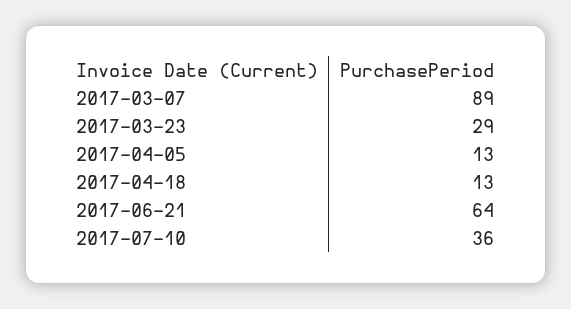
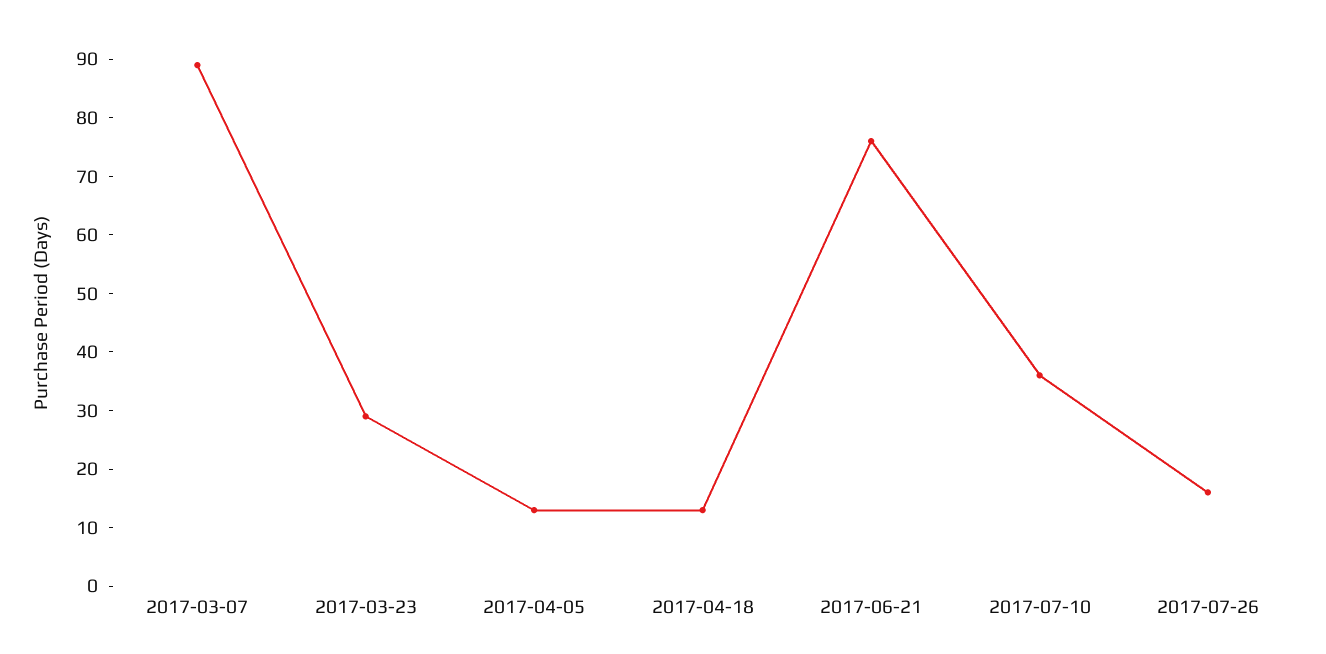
2017-06-21: 64 -> 75
2017-07-26: none -> 15

